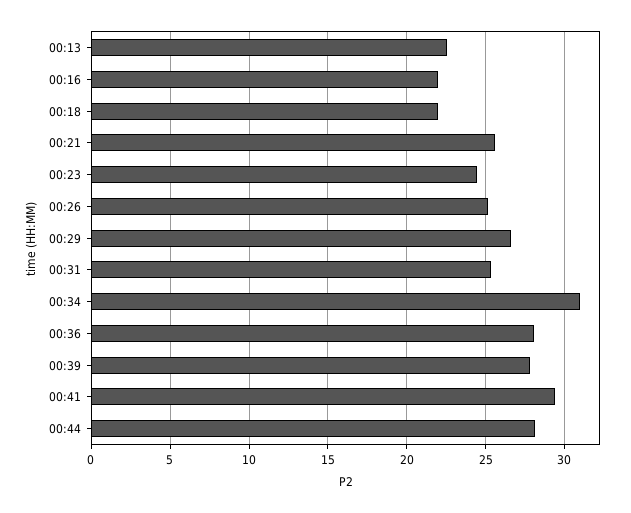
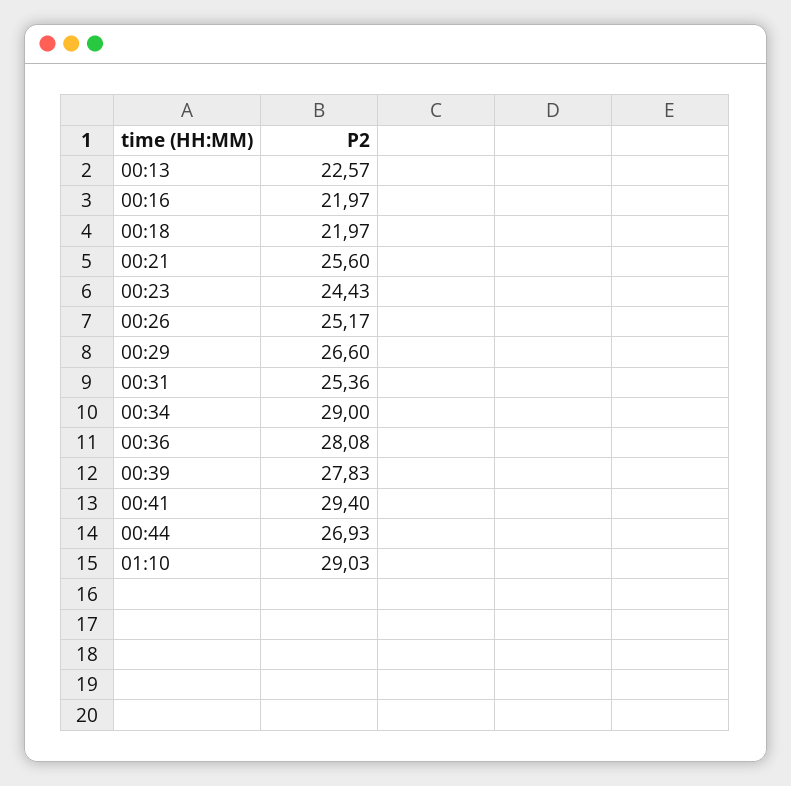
00:34: 31 -> 29
00:44: 28 -> 26.93
01:10: none -> 29.03

